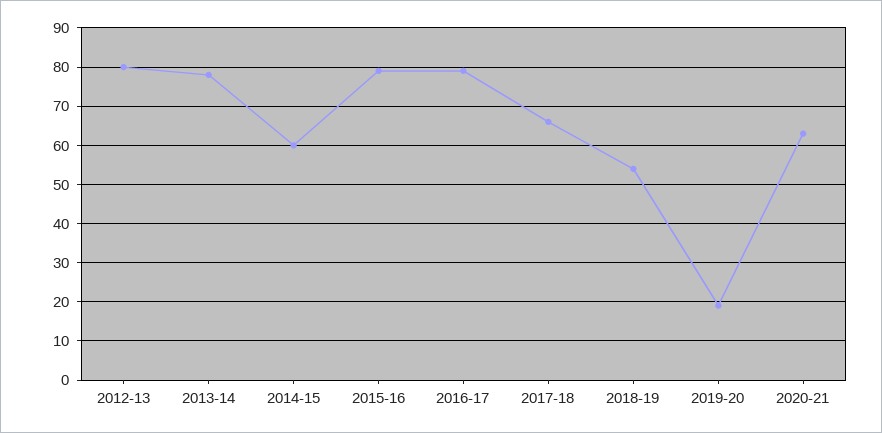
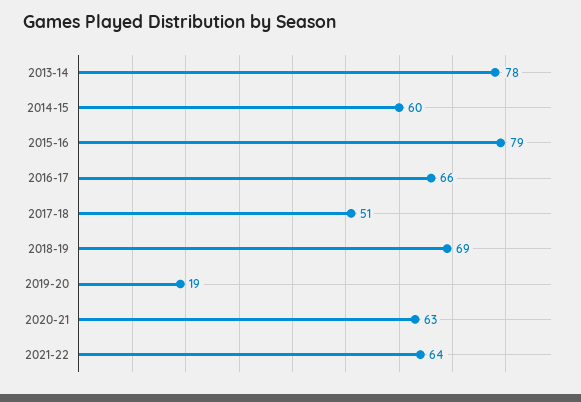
2012-13: 80 -> none
2016-17: 80 -> 66
2017-18: 65 -> 51
2018-19: 55 -> 69
2021-22: none -> 64

